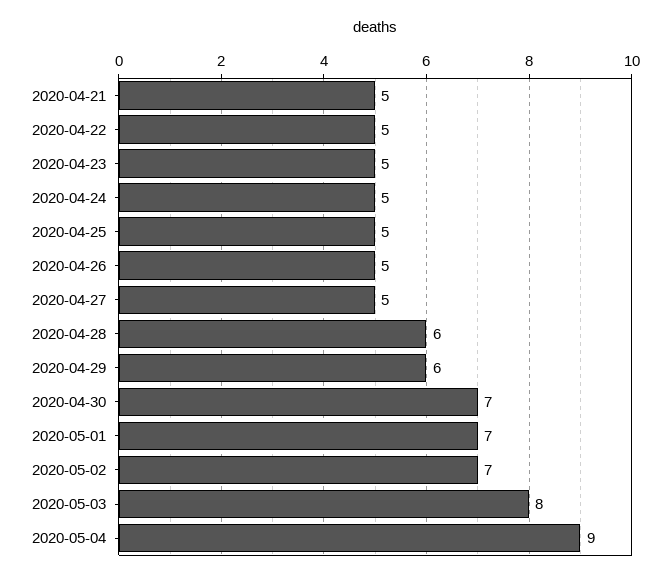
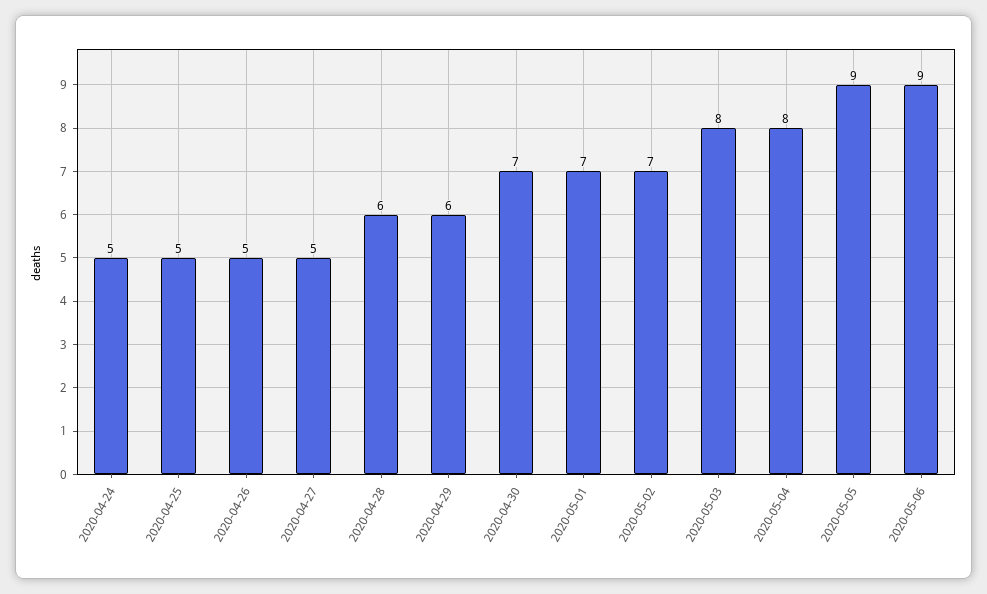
2020-04-21: 5 -> none
2020-04-22: 5 -> none
2020-04-23: 5 -> none
2020-05-04: 9 -> 8
2020-05-05: none -> 9
2020-05-06: none -> 9

